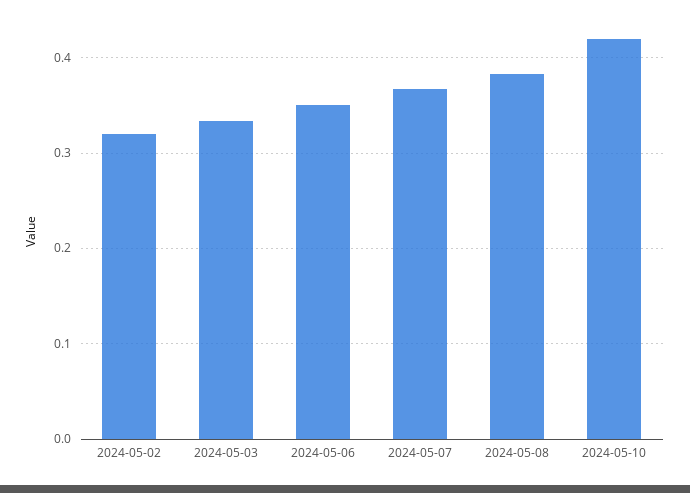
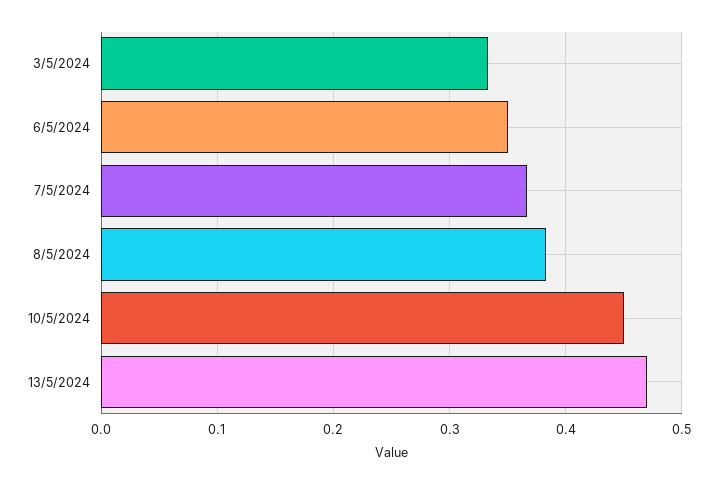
2024-05-02: 0.32 -> none
2024-05-10: 0.42 -> 0.45
13/5/2024: none -> 0.47

